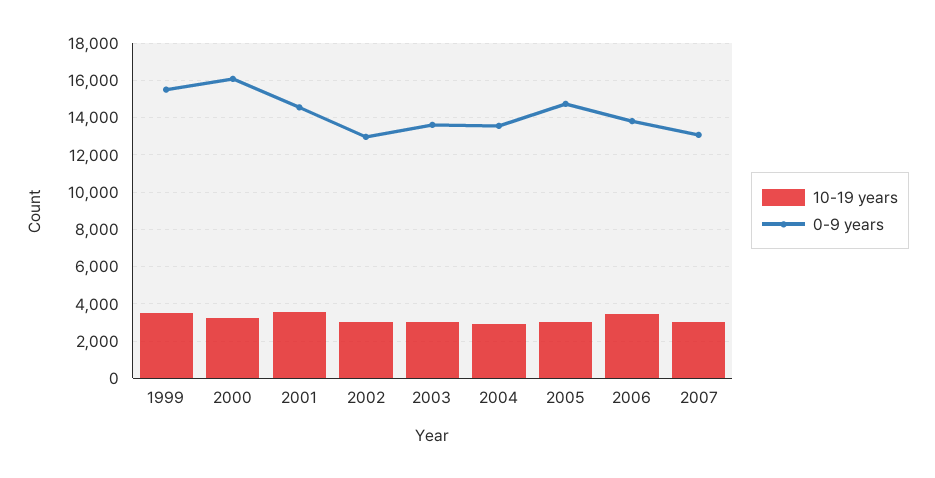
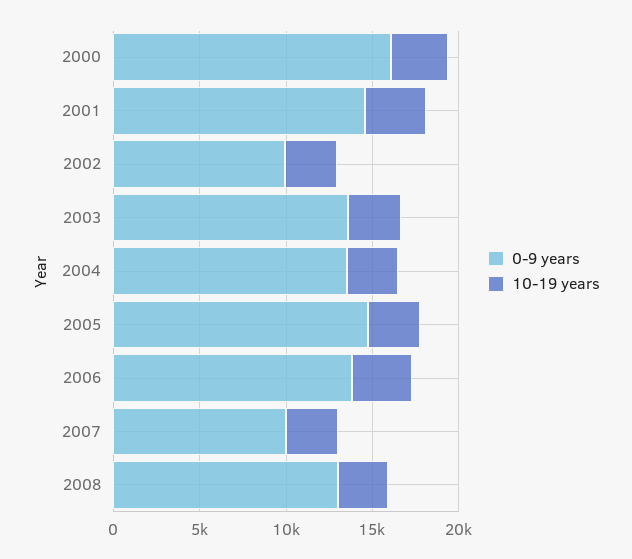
10-19 years, 1999: 3500 -> none
0-9 years, 1999: 15500 -> none
0-9 years, 2002: 13000 -> 10000
0-9 years, 2007: 13000 -> 10000
0-9 years, 2008: none -> 13000
10-19 years, 2008: none -> 3000

